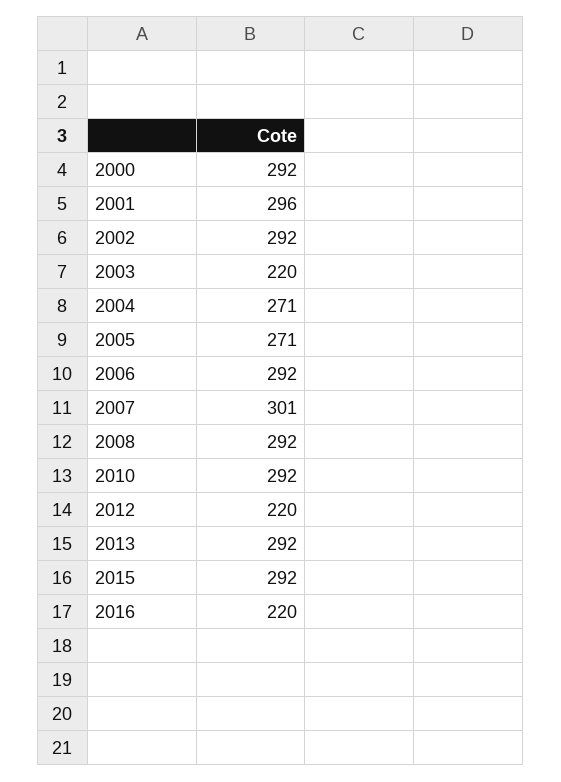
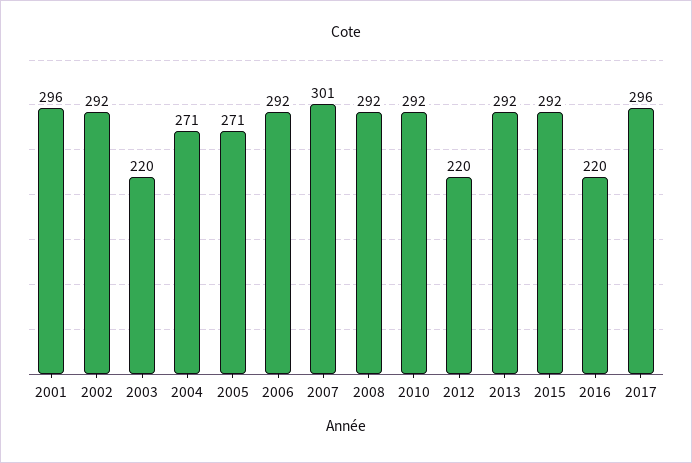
2000: 292 -> none
2017: none -> 296

